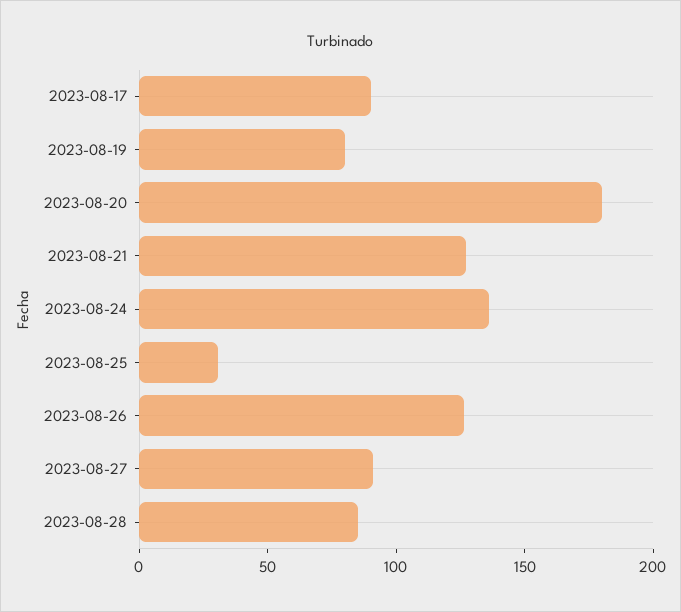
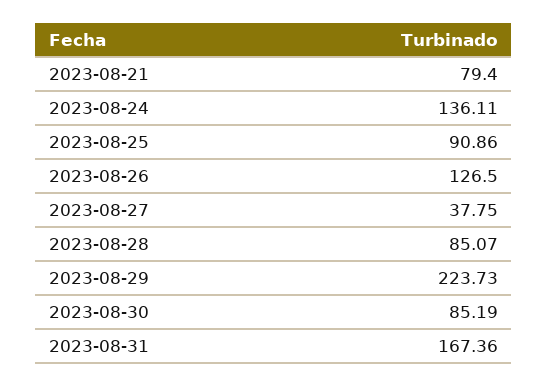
2023-08-17: 90 -> none
2023-08-19: 80 -> none
2023-08-20: 180 -> none
2023-08-21: 130 -> 79.4
2023-08-25: 30 -> 90.86
2023-08-27: 90 -> 37.75
2023-08-29: none -> 223.73
2023-08-30: none -> 85.19
2023-08-31: none -> 167.36

